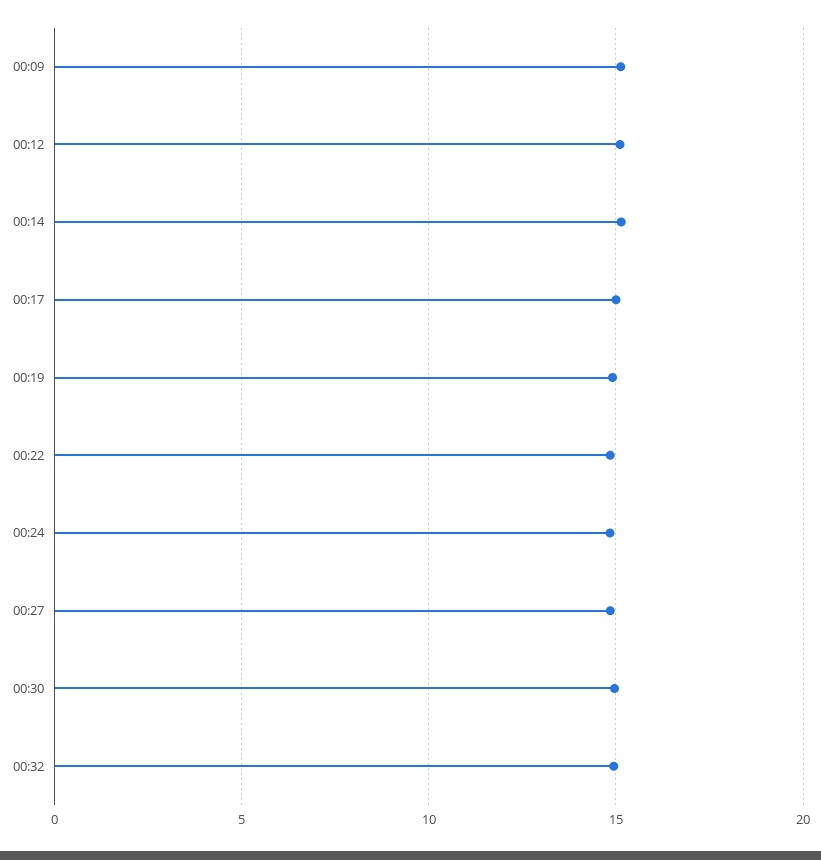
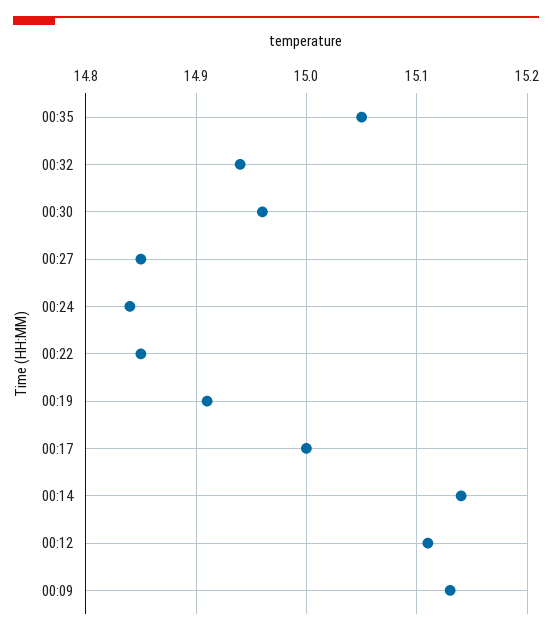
00:35: none -> 15.05

